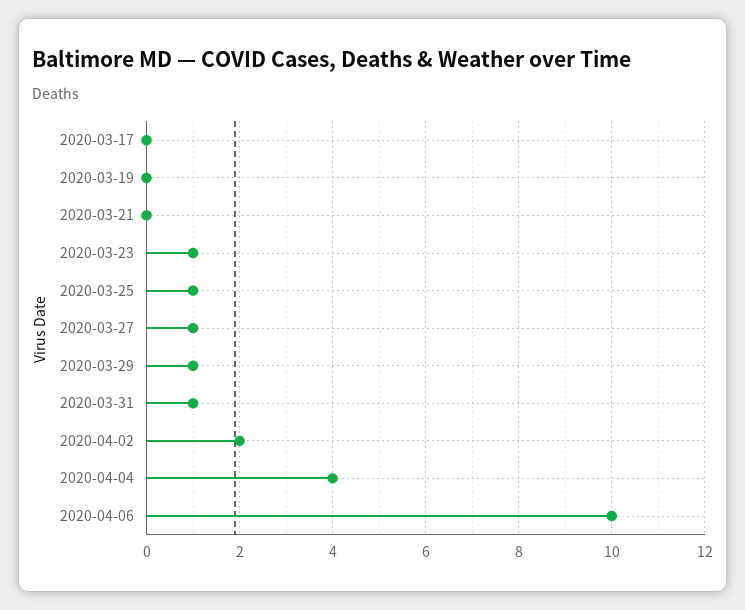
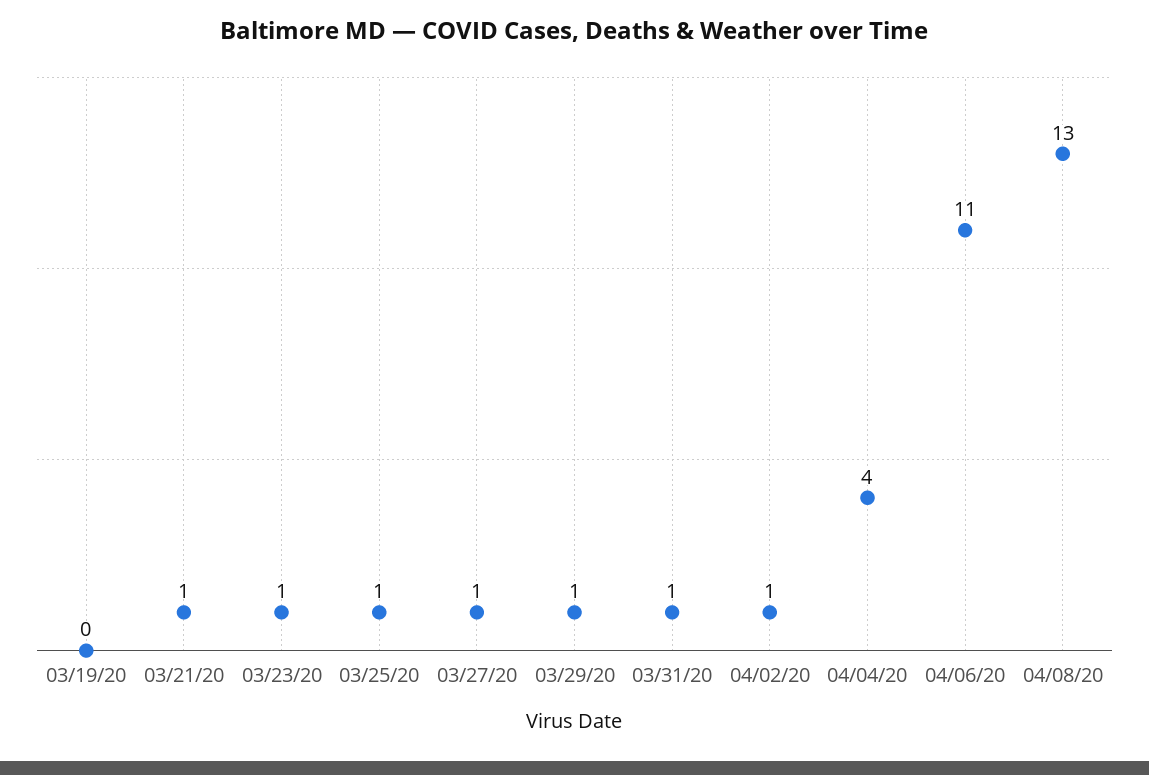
2020-03-17: 0 -> none
2020-03-21: 0 -> 1
2020-04-02: 2 -> 1
2020-04-06: 10 -> 11
04/08/20: none -> 13

